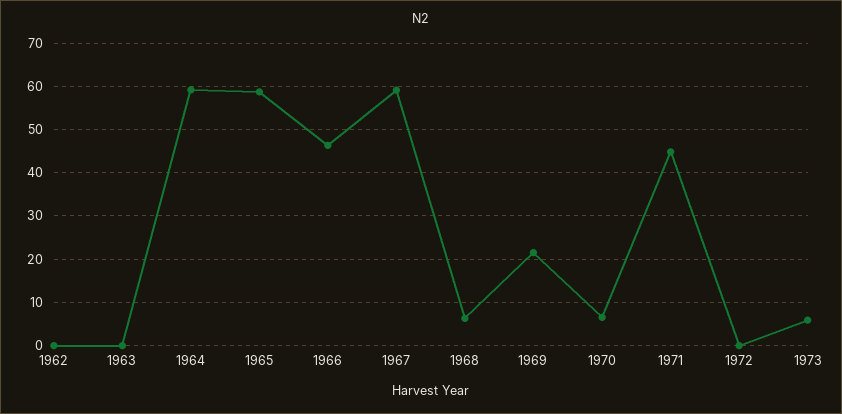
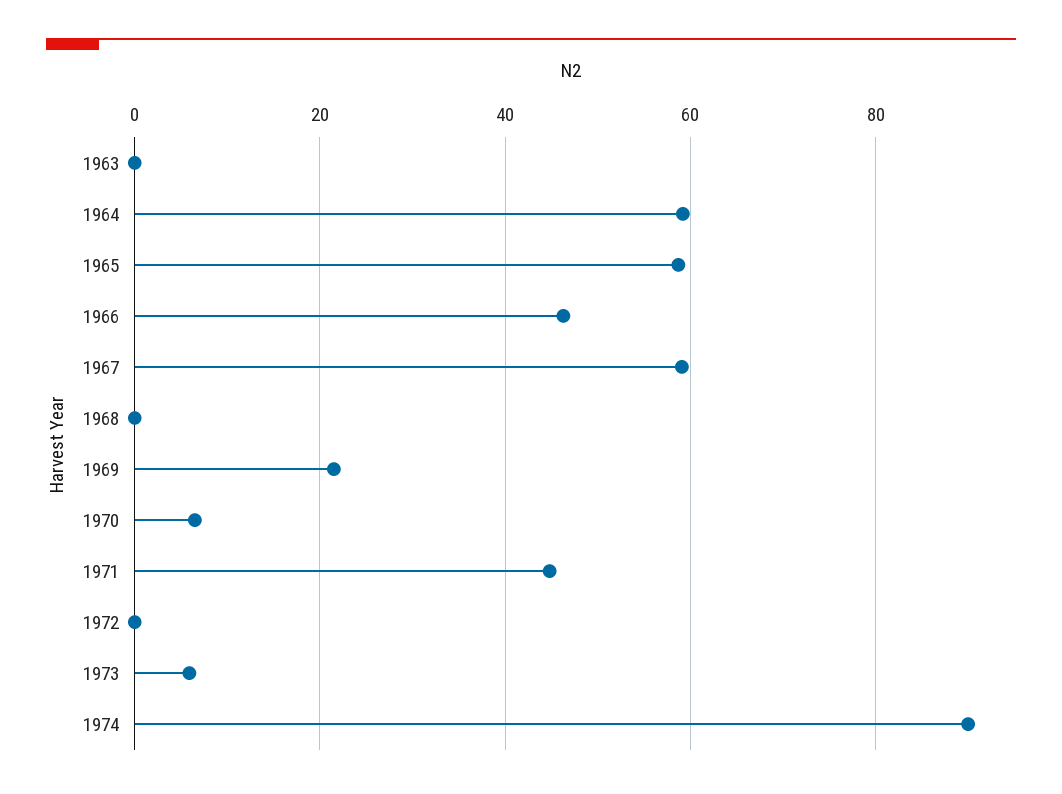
1962: 0 -> none
1968: 6 -> 0
1974: none -> 90

